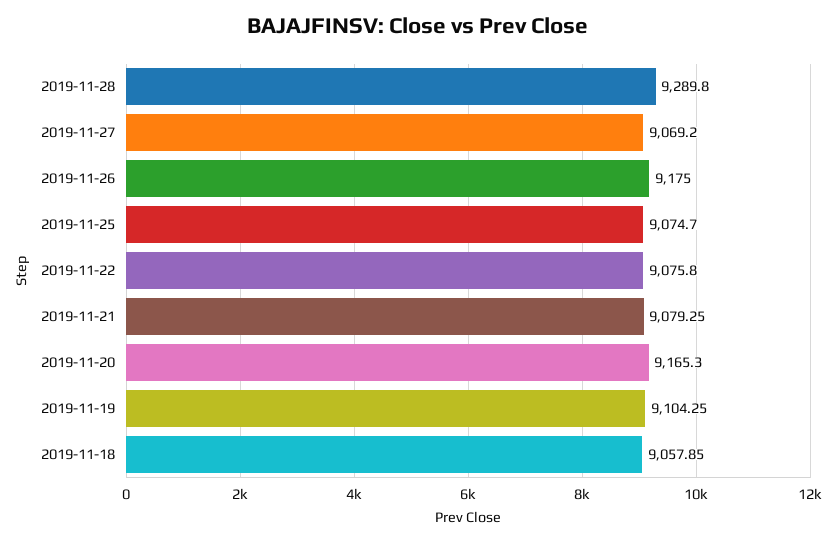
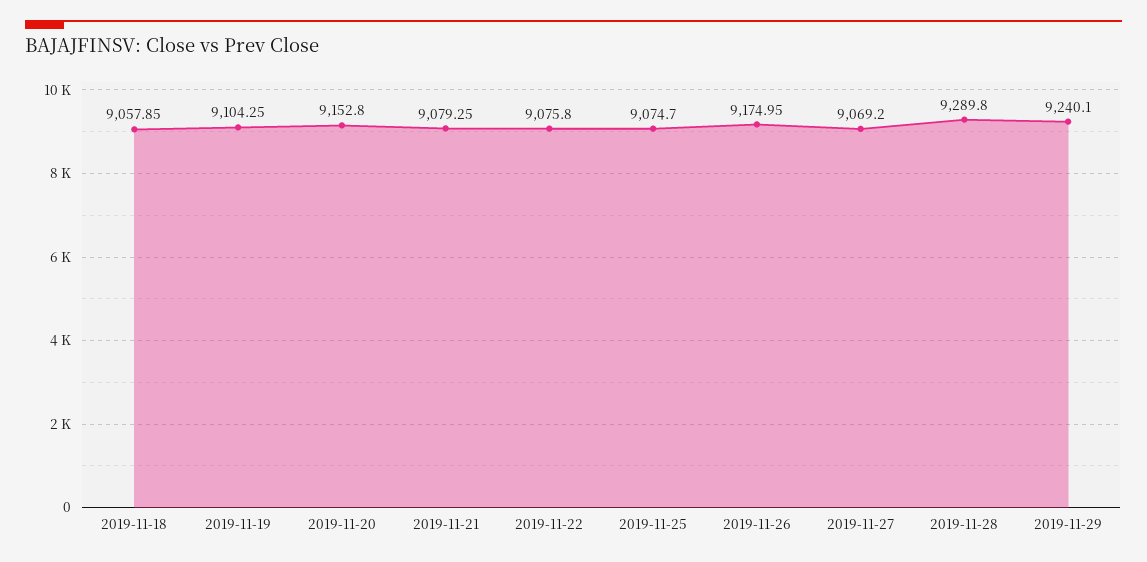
2019-11-26: 9175 -> 9174.95
2019-11-20: 9165.3 -> 9152.8
2019-11-29: none -> 9240.1

